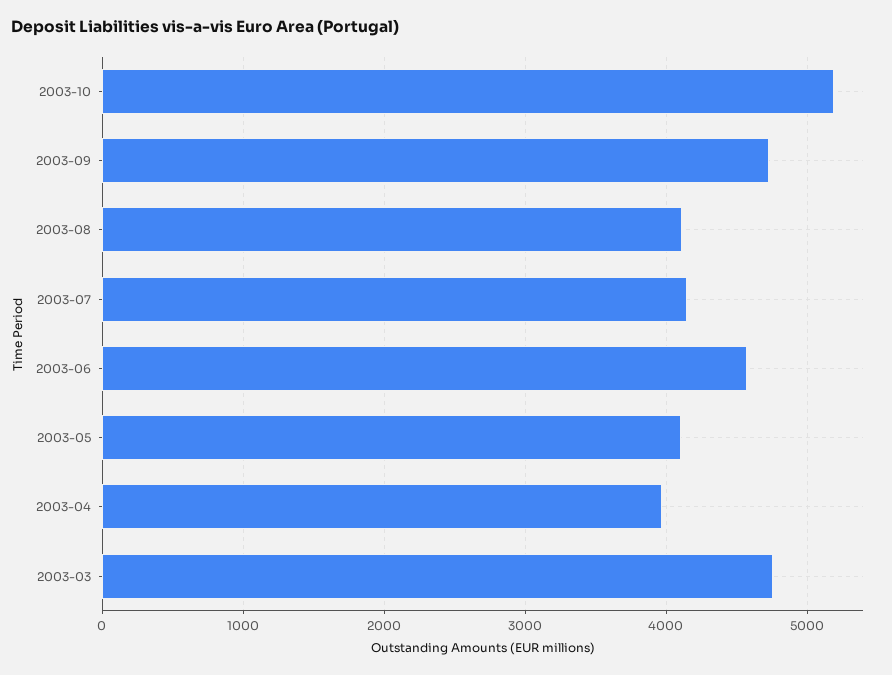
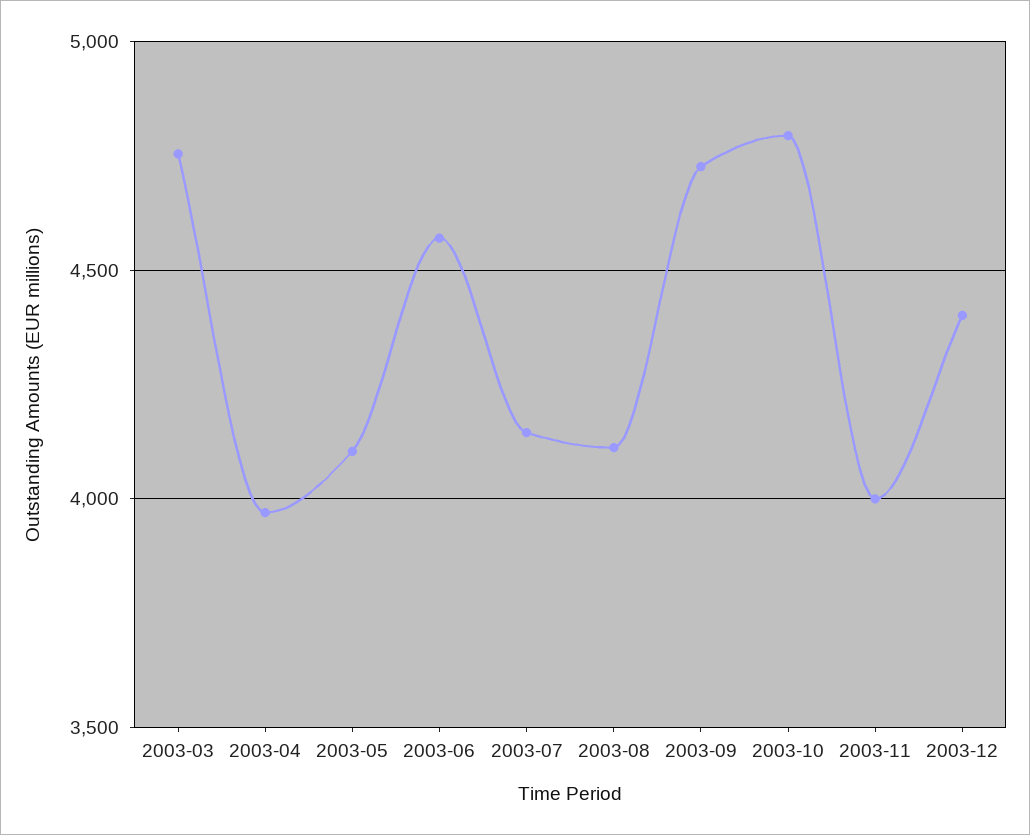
2003-10: 5200 -> 4800
2003-11: none -> 4000
2003-12: none -> 4400

